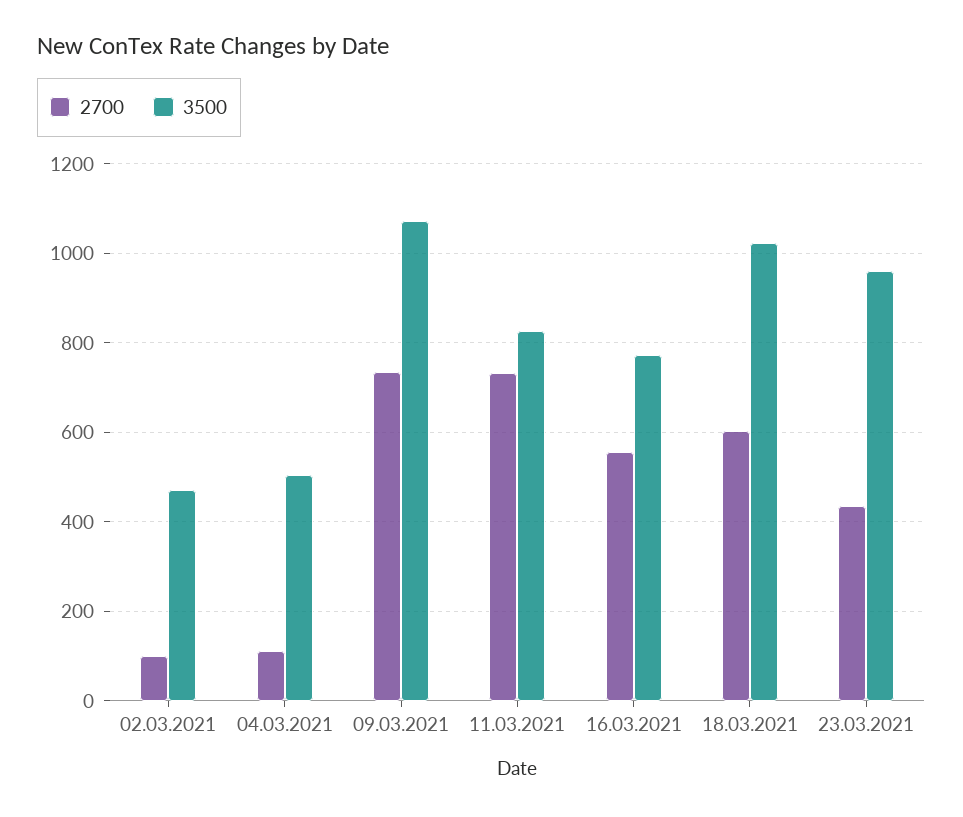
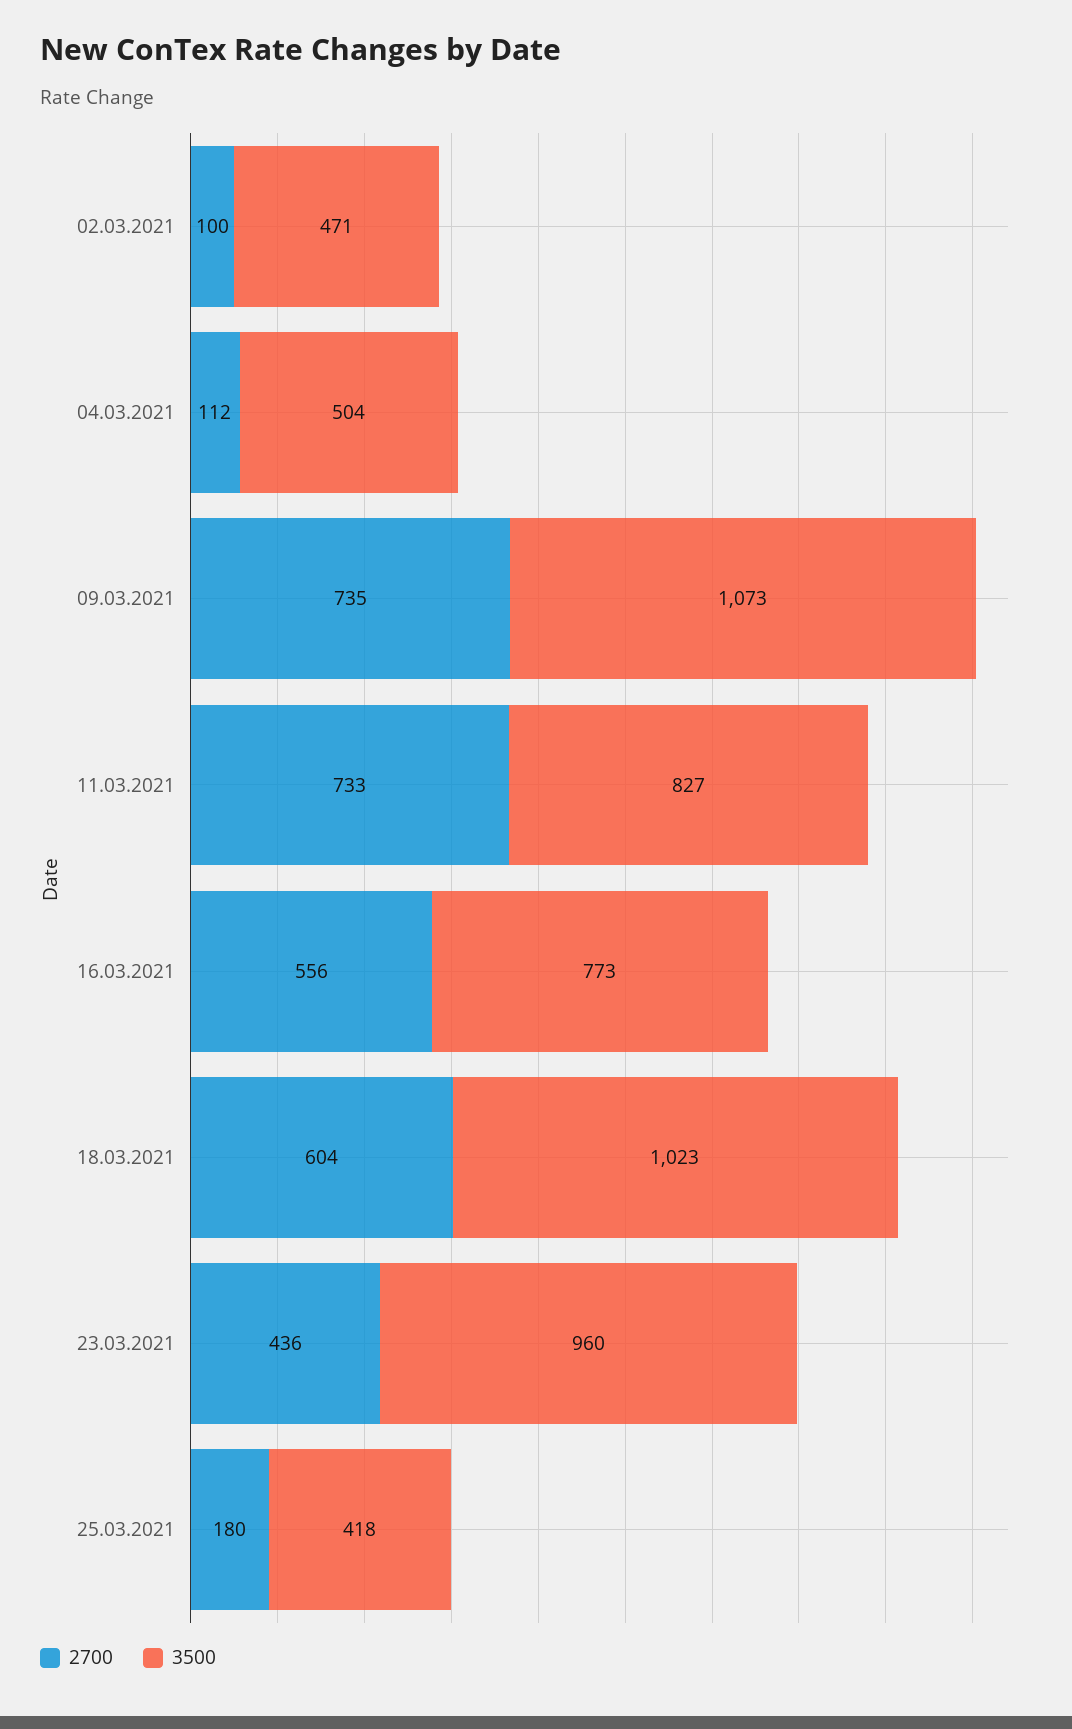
2700, 25.03.2021: none -> 180
3500, 25.03.2021: none -> 418

